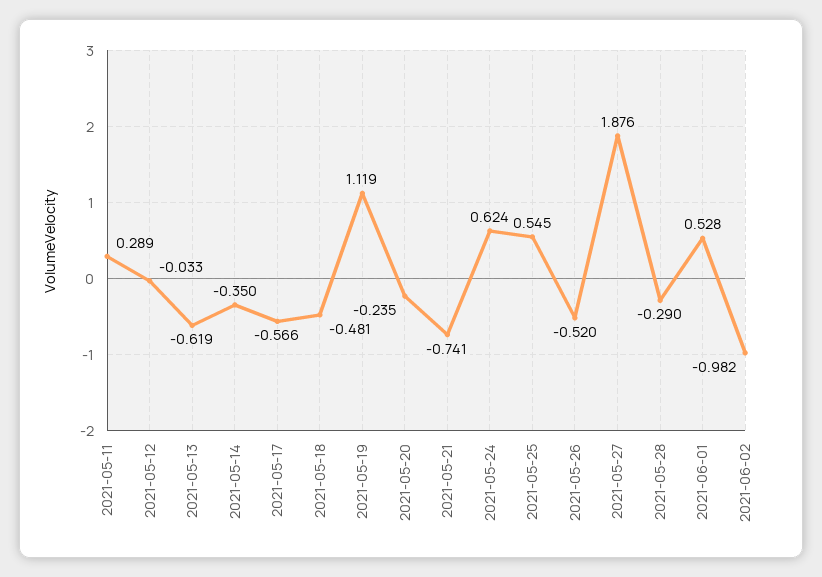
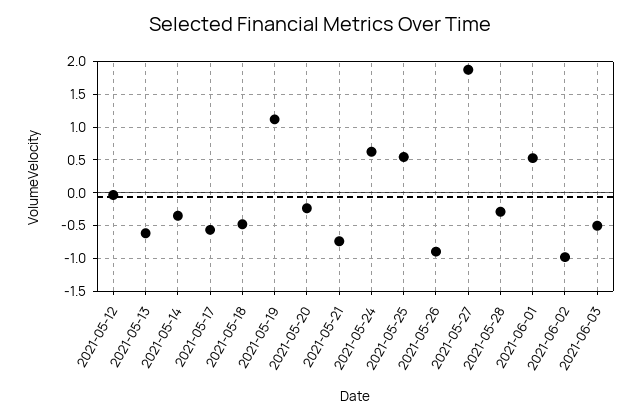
2021-05-11: 0.289 -> none
2021-05-26: -0.52 -> -0.9
2021-06-03: none -> -0.5

